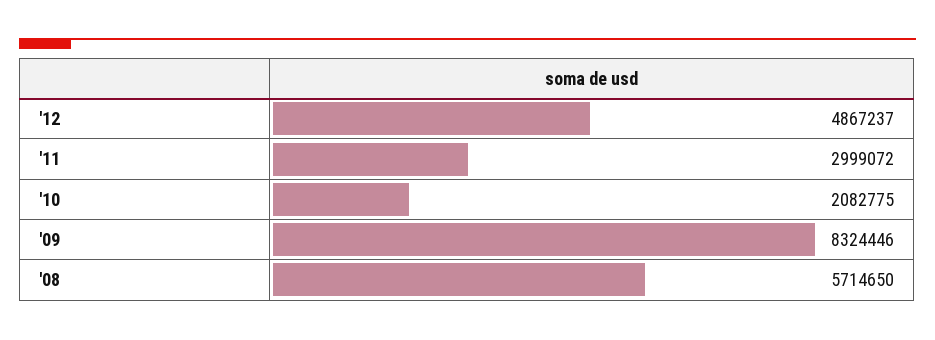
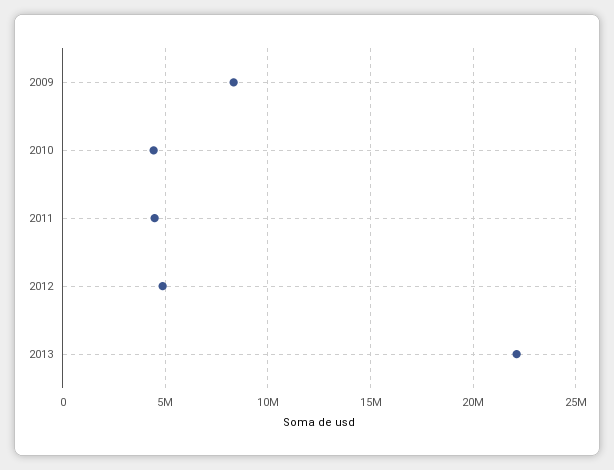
'11: 2999072 -> 4500000
'10: 2082775 -> 4500000
'08: 5714650 -> none
2013: none -> 22000000

